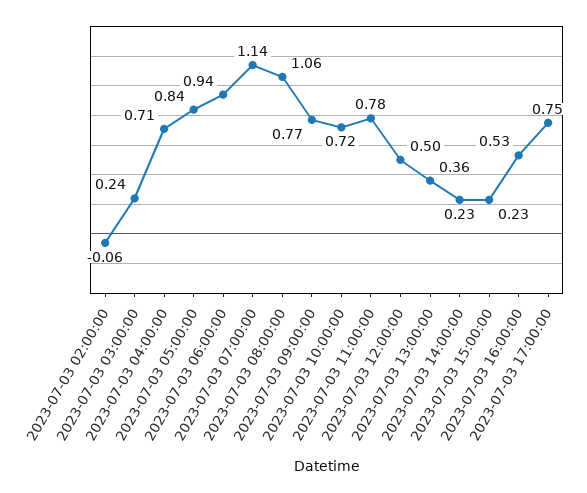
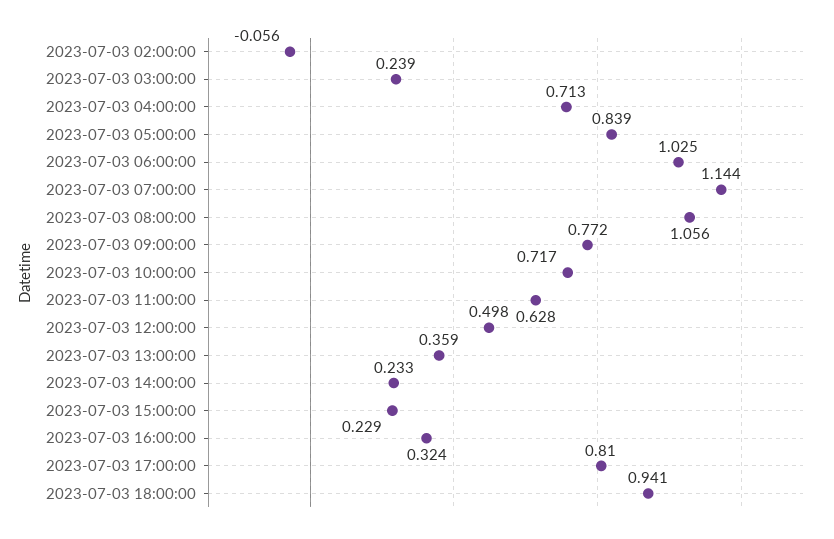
2023-07-03 06:00:00: 0.94 -> 1.025
2023-07-03 11:00:00: 0.78 -> 0.628
2023-07-03 16:00:00: 0.53 -> 0.324
2023-07-03 17:00:00: 0.75 -> 0.81
2023-07-03 18:00:00: none -> 0.941

